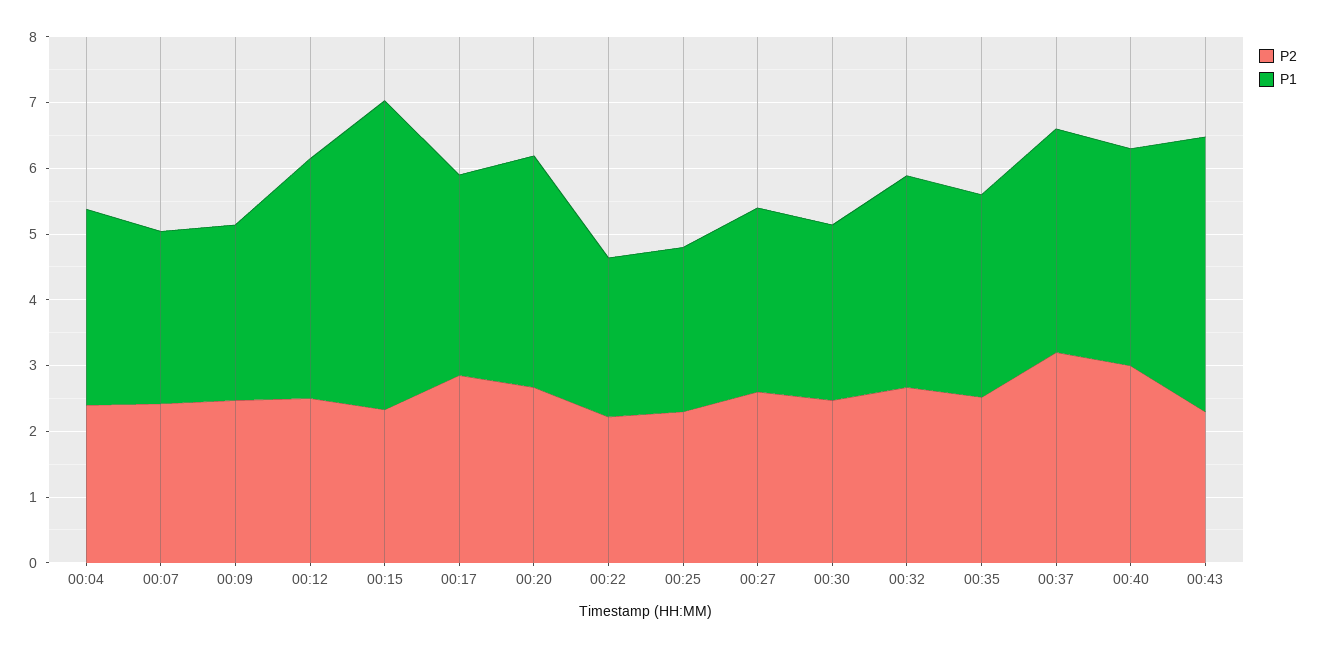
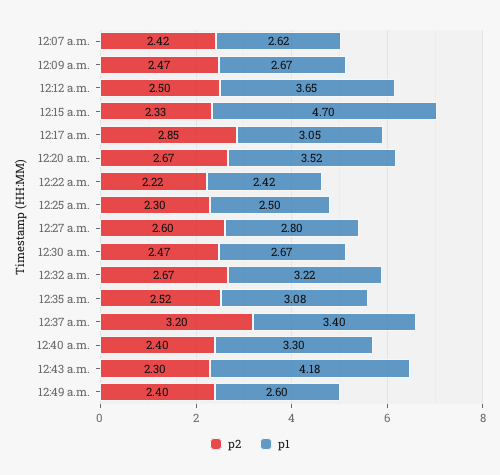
P2, 00:04: 2.4 -> none
P1, 00:04: 3 -> none
P2, 00:40: 3 -> 2.4
P2, 12:49 a.m.: none -> 2.4
P1, 12:49 a.m.: none -> 2.6

